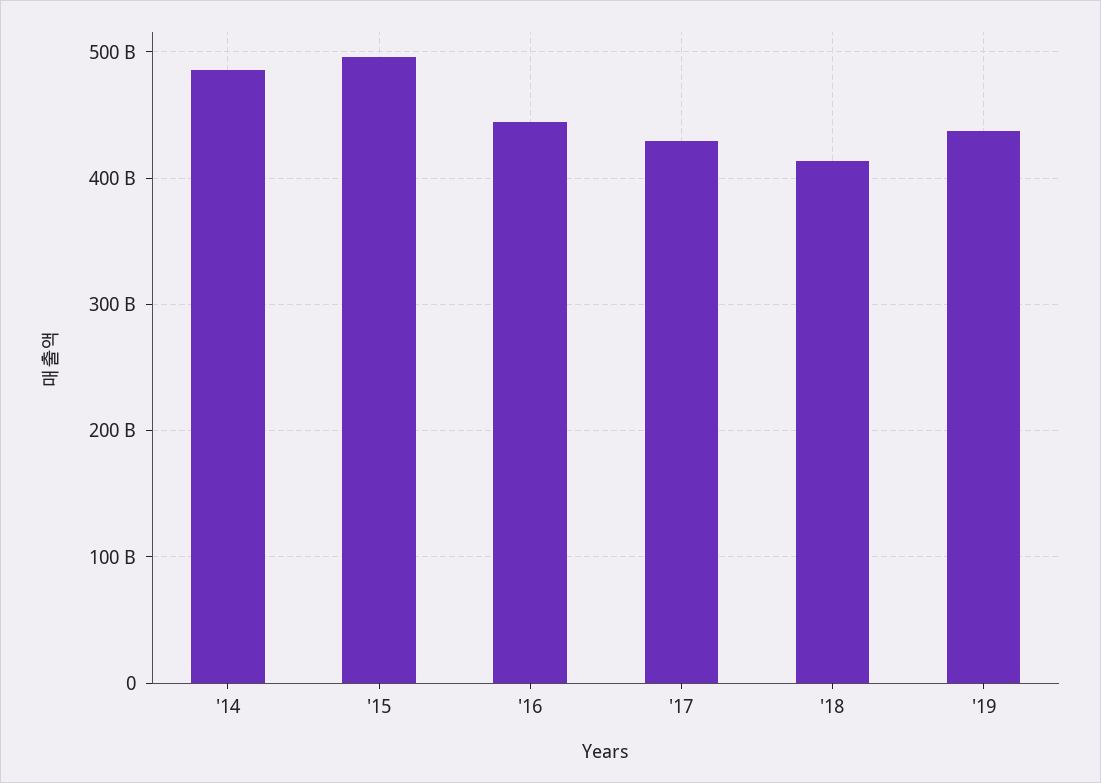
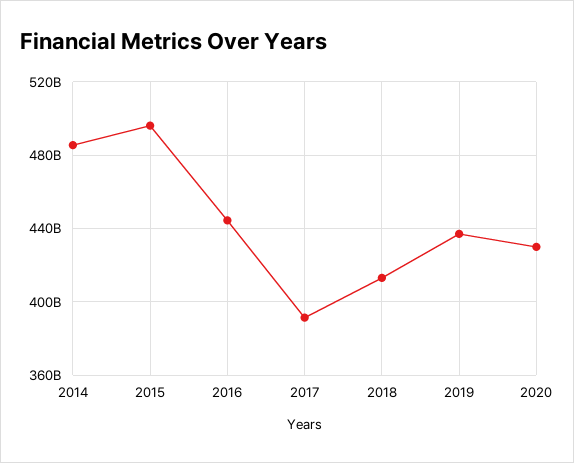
'17: 430000000000 -> 390000000000
2020: none -> 430000000000

